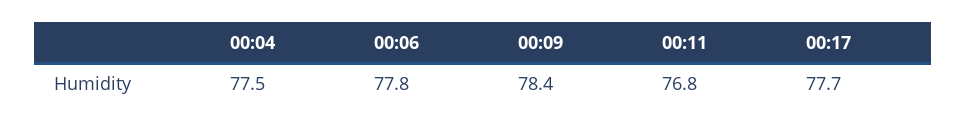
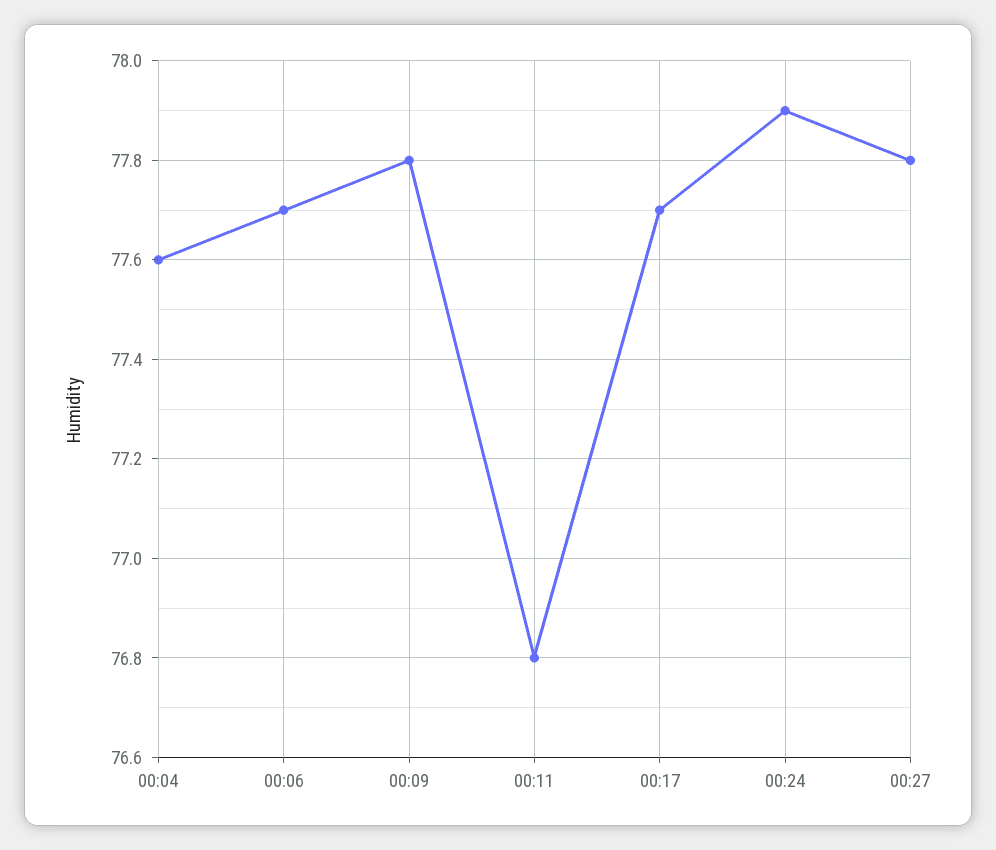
00:04: 77.5 -> 77.6
00:06: 77.8 -> 77.7
00:09: 78.4 -> 77.8
00:24: none -> 77.9
00:27: none -> 77.8

